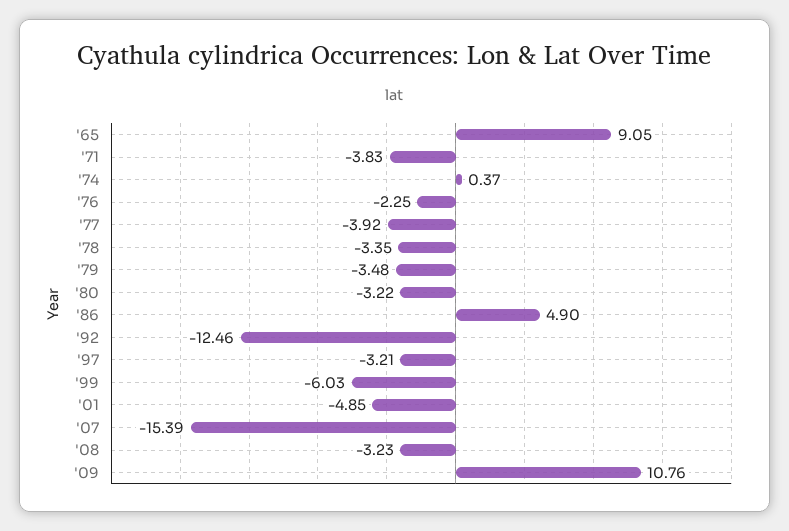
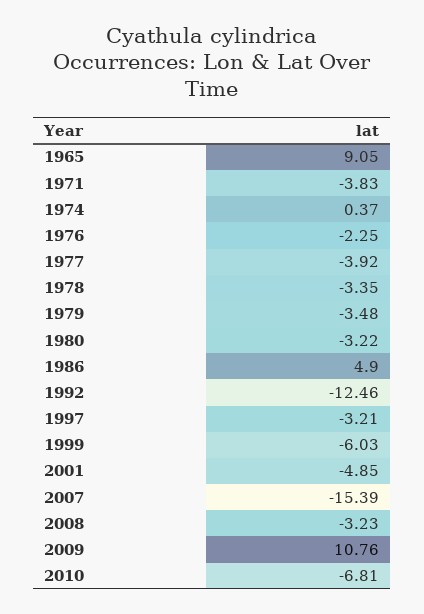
2010: none -> -6.81

